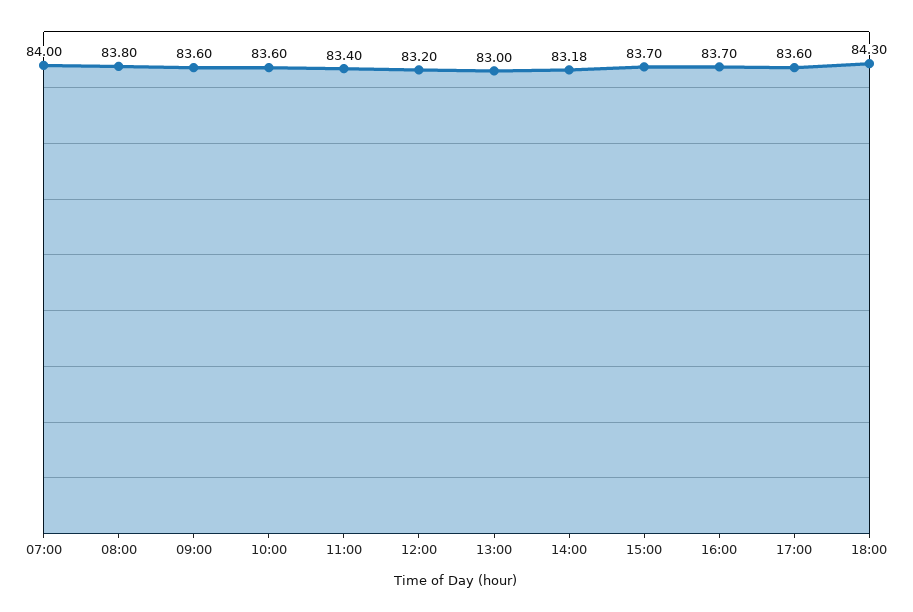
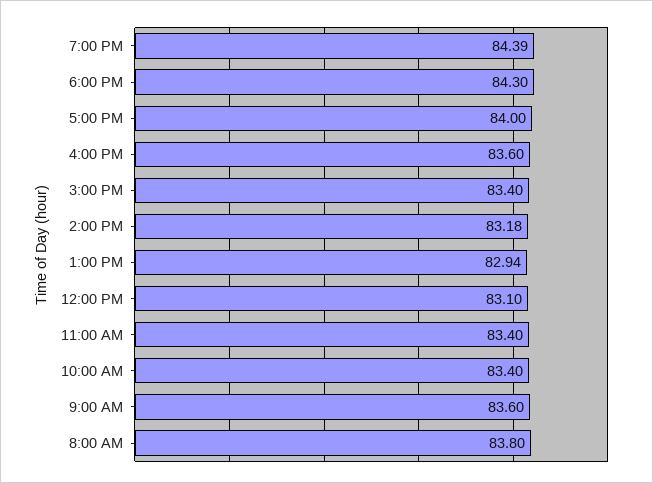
07:00: 84 -> none
10:00: 83.6 -> 83.4
12:00: 83.2 -> 83.1
13:00: 83 -> 82.94
15:00: 83.7 -> 83.4
16:00: 83.7 -> 83.6
17:00: 83.6 -> 84
7:00 PM: none -> 84.39

